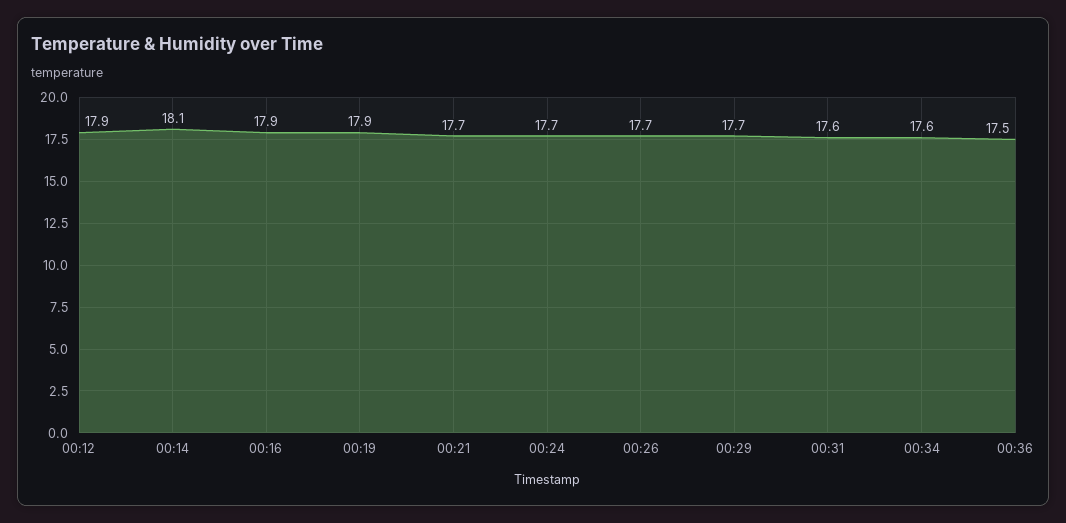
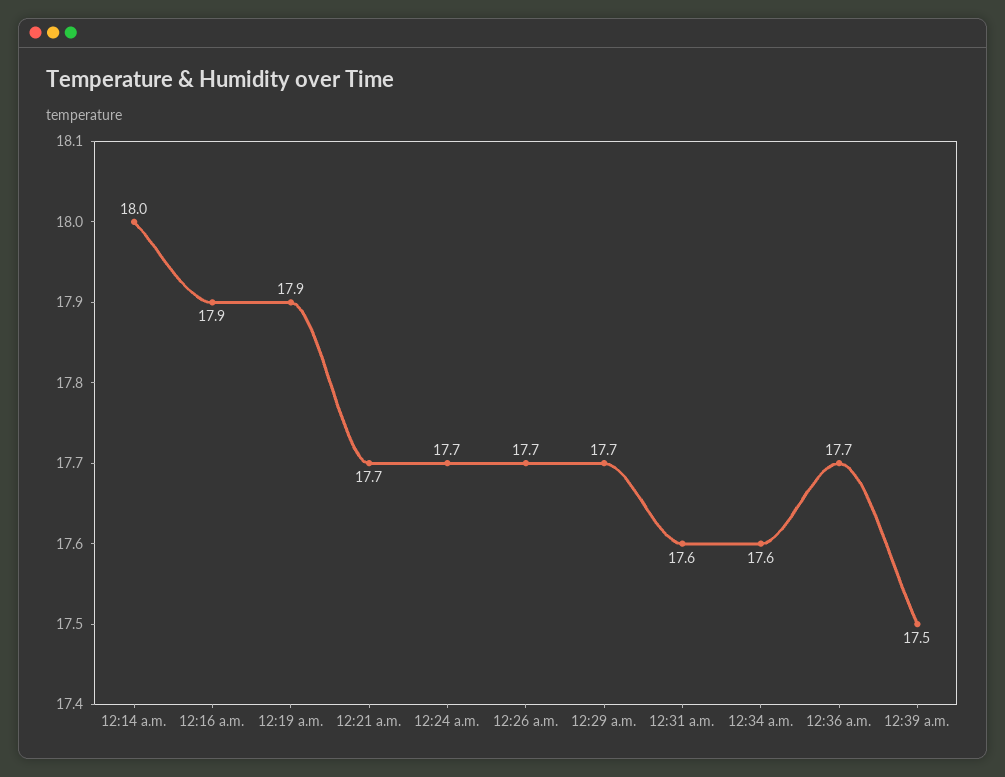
00:12: 17.9 -> none
00:14: 18.1 -> 18
00:36: 17.5 -> 17.7
12:39 a.m.: none -> 17.5

